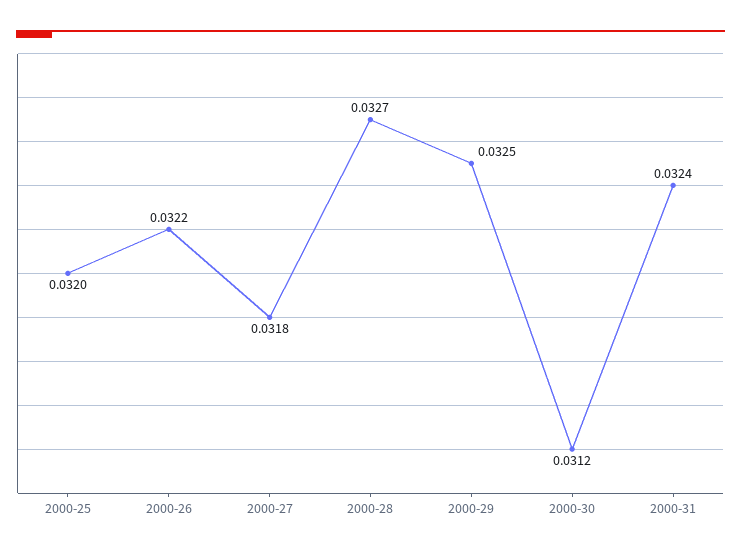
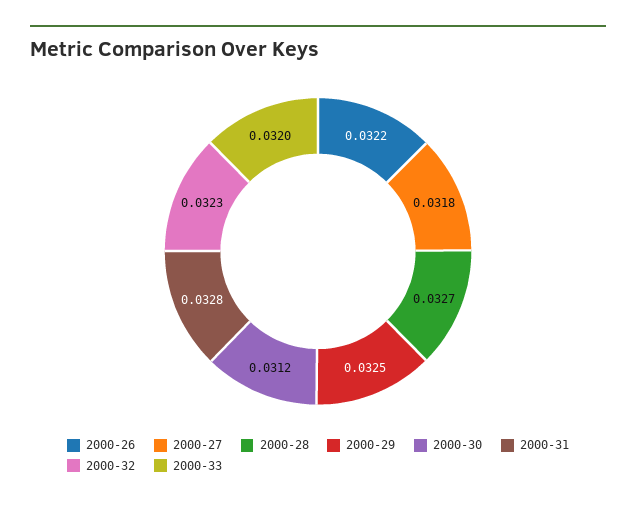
2000-25: 0.032 -> none
2000-31: 0.0324 -> 0.0328
2000-32: none -> 0.0323
2000-33: none -> 0.032

